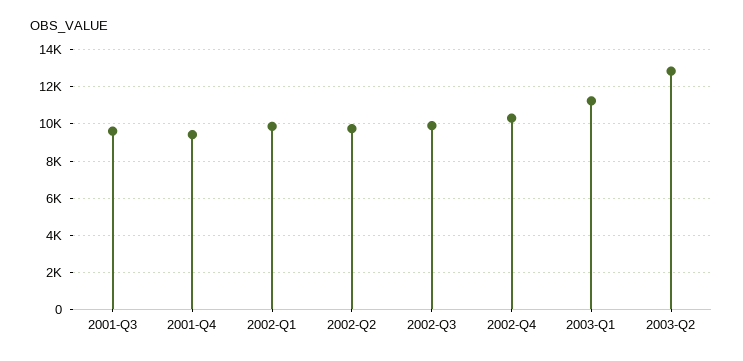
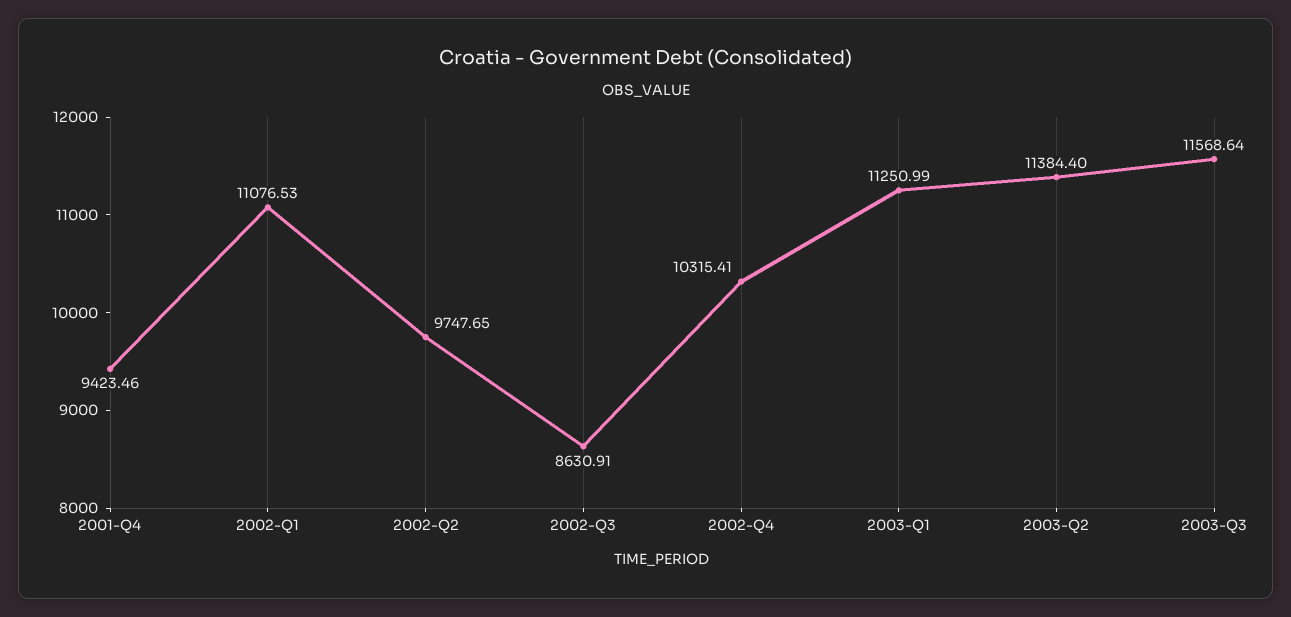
2001-Q3: 9500 -> none
2002-Q1: 10000 -> 11076.53
2002-Q3: 10000 -> 8630.91
2003-Q2: 13000 -> 11384.4
2003-Q3: none -> 11568.64

